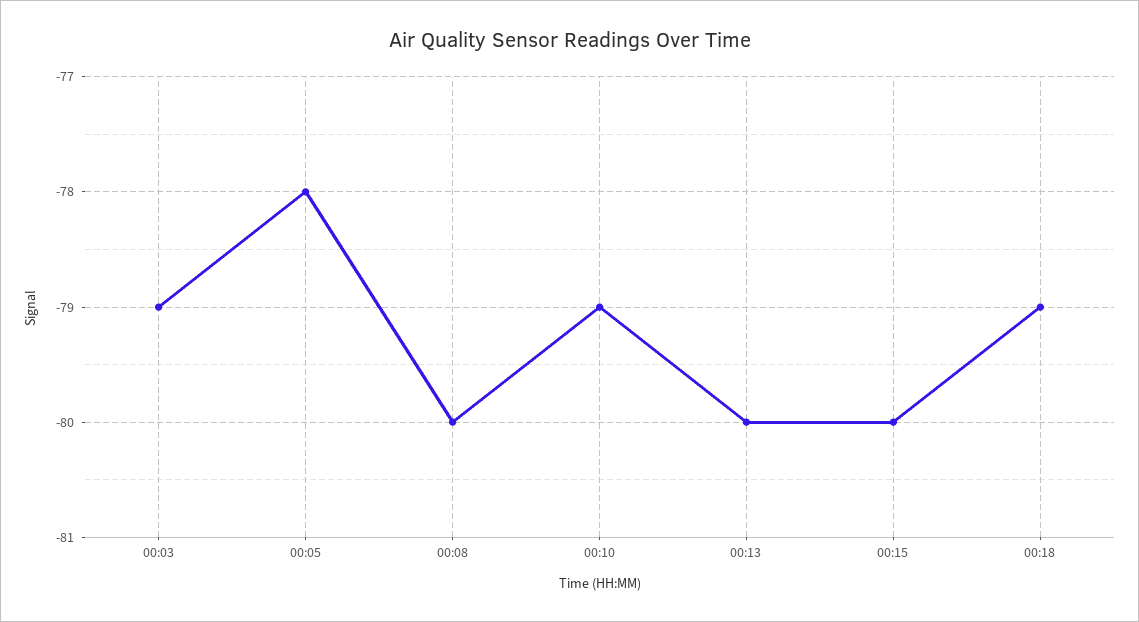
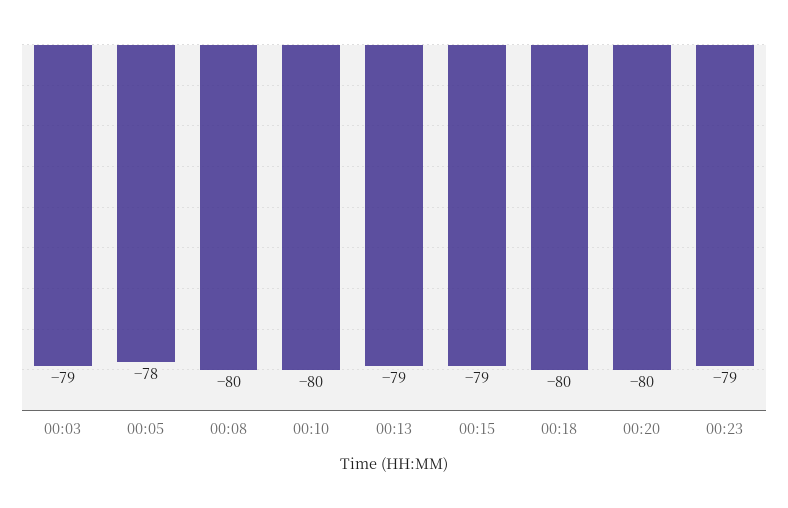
00:10: -79 -> -80
00:13: -80 -> -79
00:15: -80 -> -79
00:18: -79 -> -80
00:20: none -> -80
00:23: none -> -79

